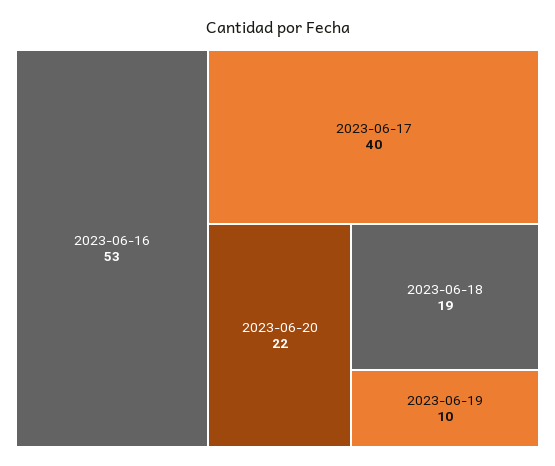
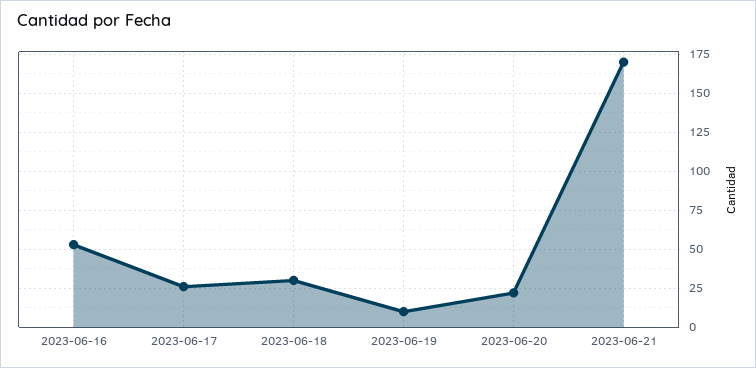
2023-06-17: 40 -> 25
2023-06-18: 19 -> 30
2023-06-21: none -> 170

